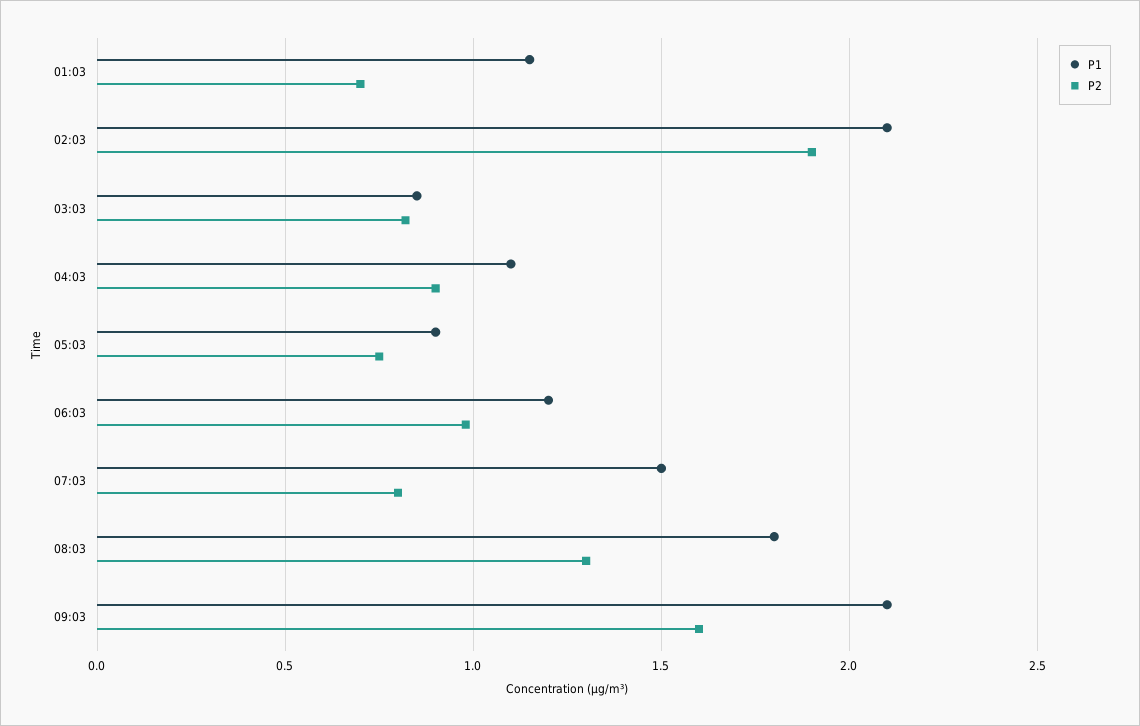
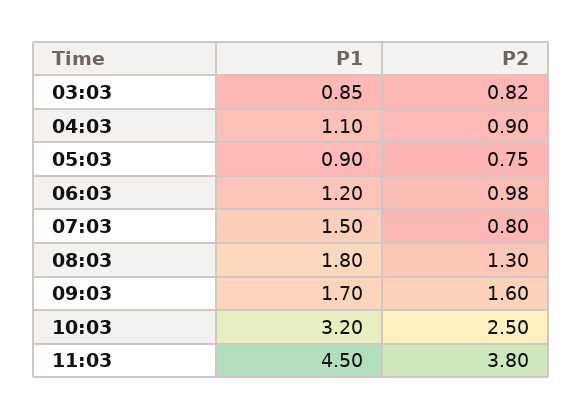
P1, 01:03: 1.15 -> none
P2, 01:03: 0.7 -> none
P1, 02:03: 2.1 -> none
P2, 02:03: 1.9 -> none
P1, 09:03: 2.1 -> 1.7
P1, 10:03: none -> 3.2
P2, 10:03: none -> 2.5
P1, 11:03: none -> 4.5
P2, 11:03: none -> 3.8

